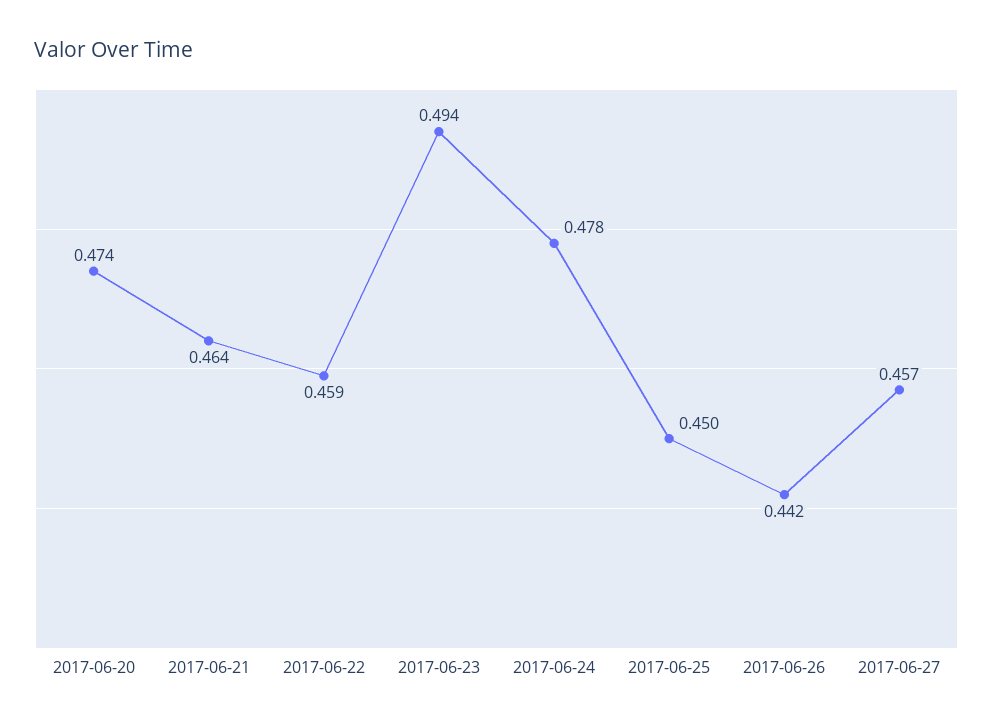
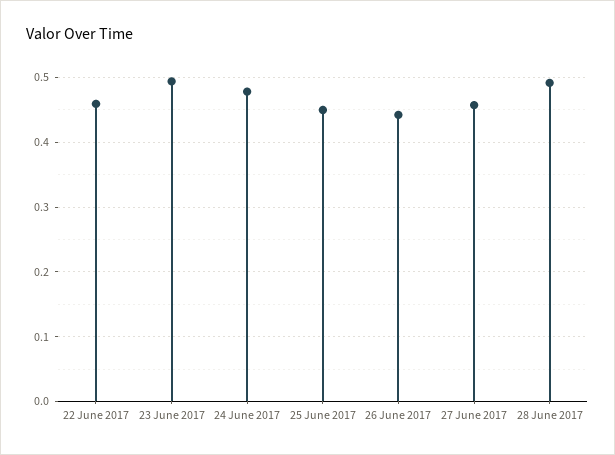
2017-06-20: 0.474 -> none
2017-06-21: 0.464 -> none
28 June 2017: none -> 0.49

